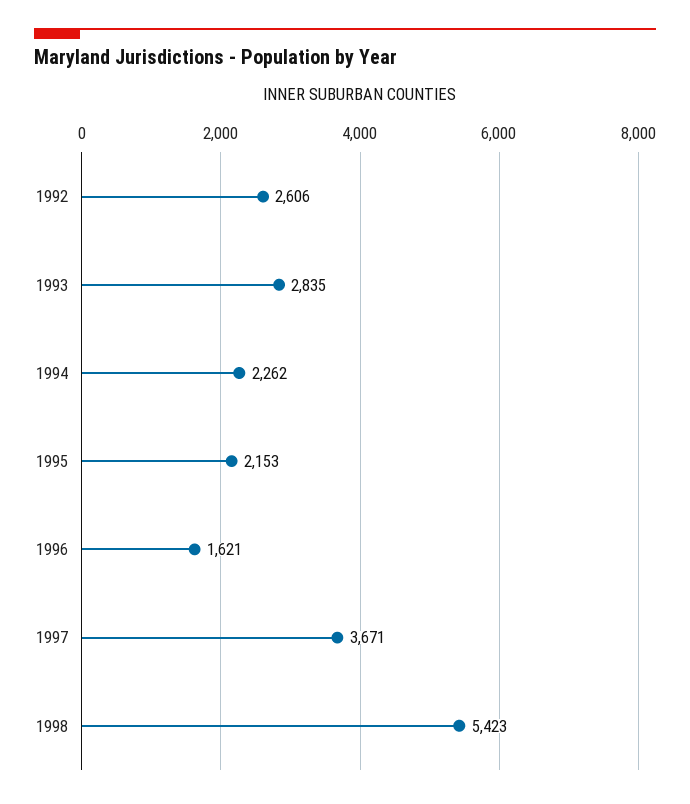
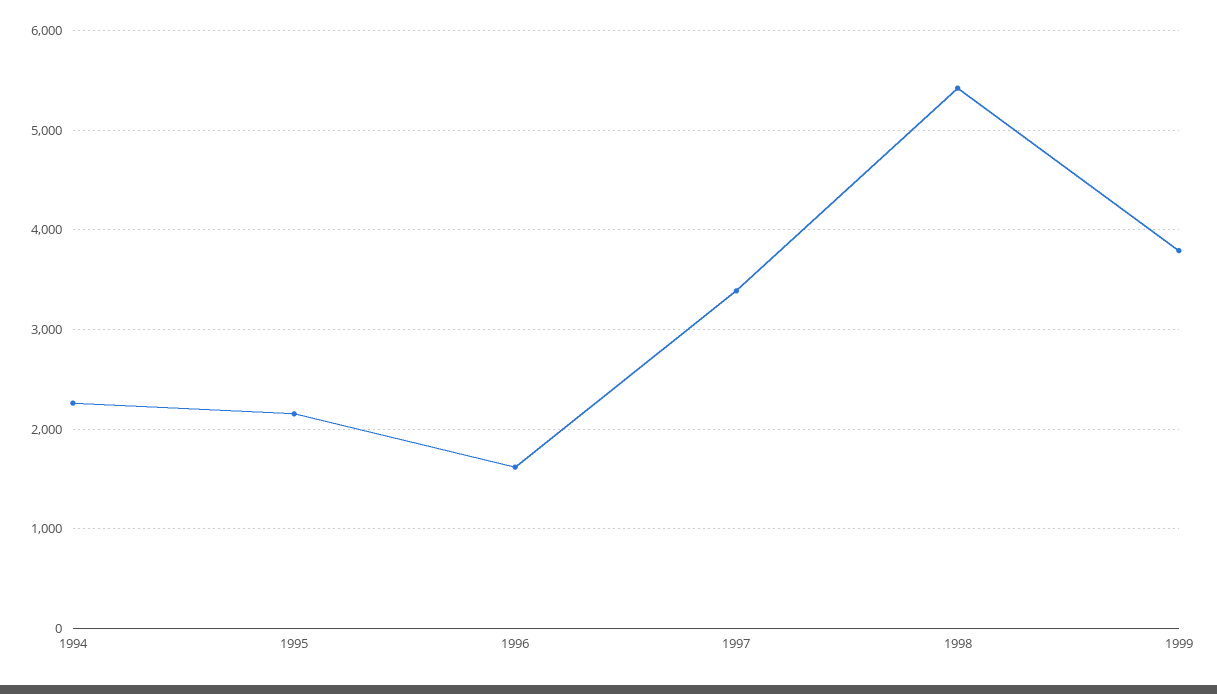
1992: 2606 -> none
1993: 2835 -> none
1997: 3671 -> 3400
1999: none -> 3800

